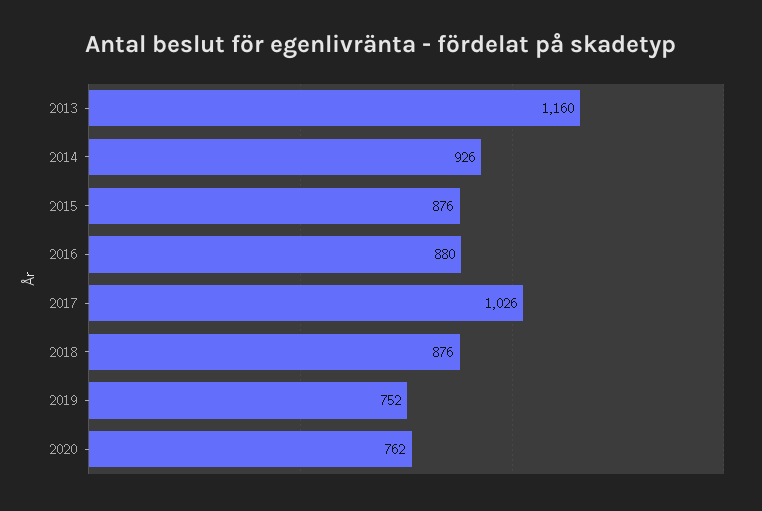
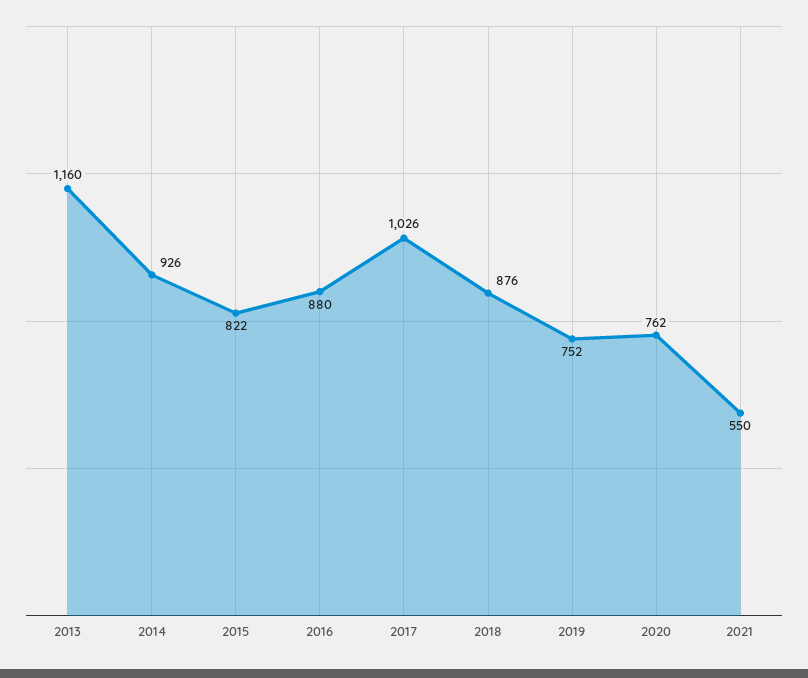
2015: 876 -> 822
2021: none -> 550

